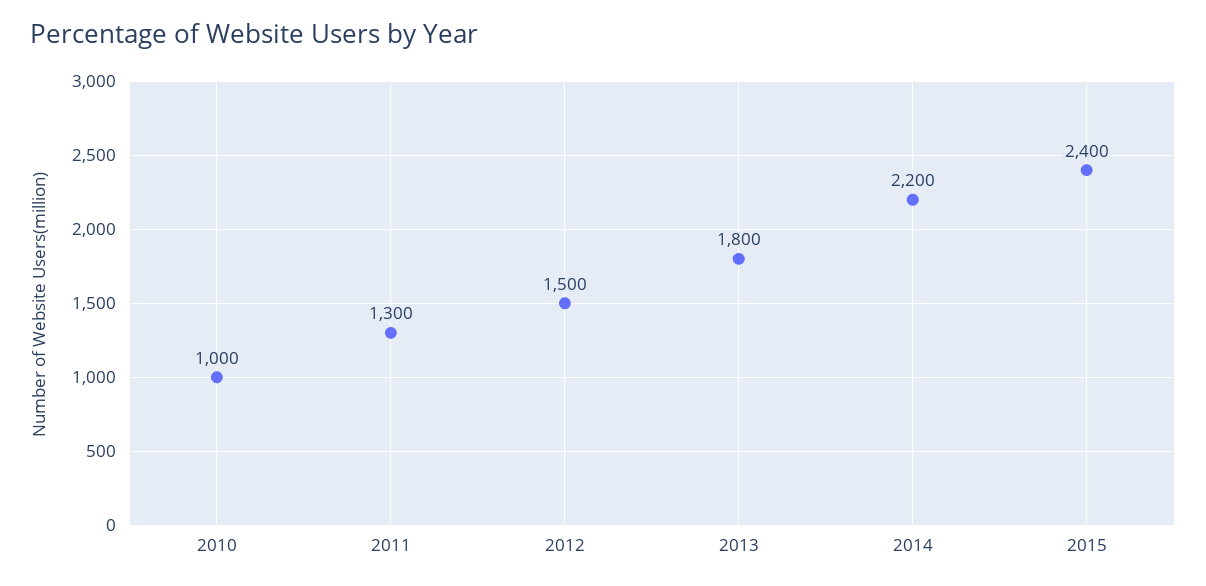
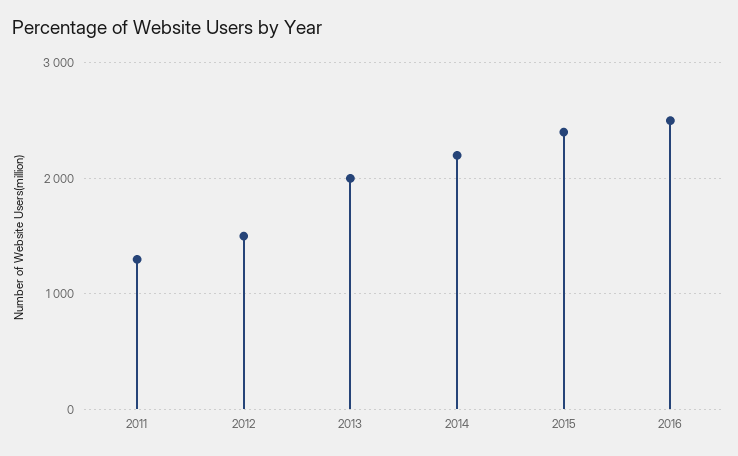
2010: 1000 -> none
2013: 1800 -> 2000
2016: none -> 2500

